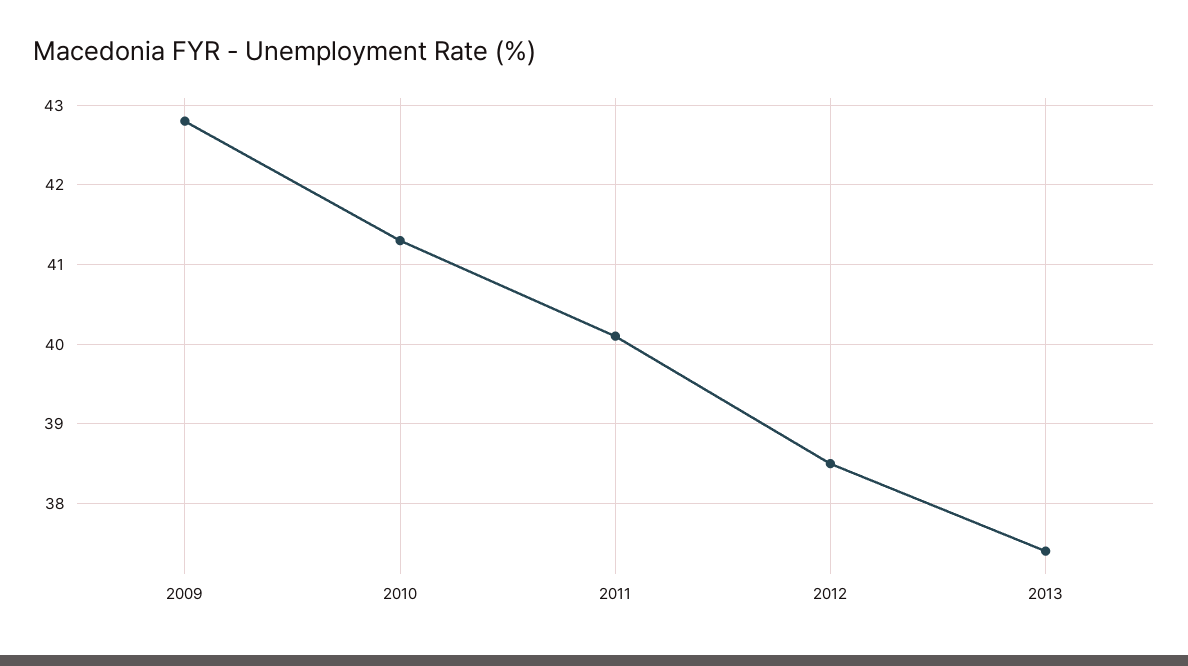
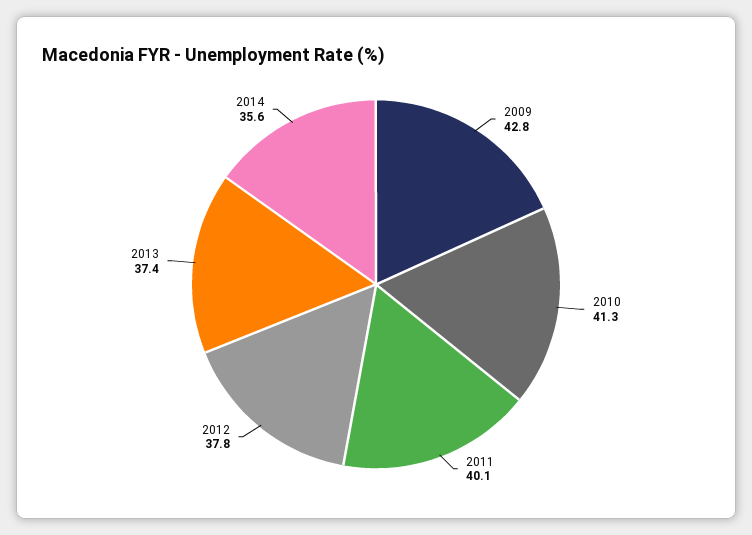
2012: 38.5 -> 37.8
2014: none -> 35.6

